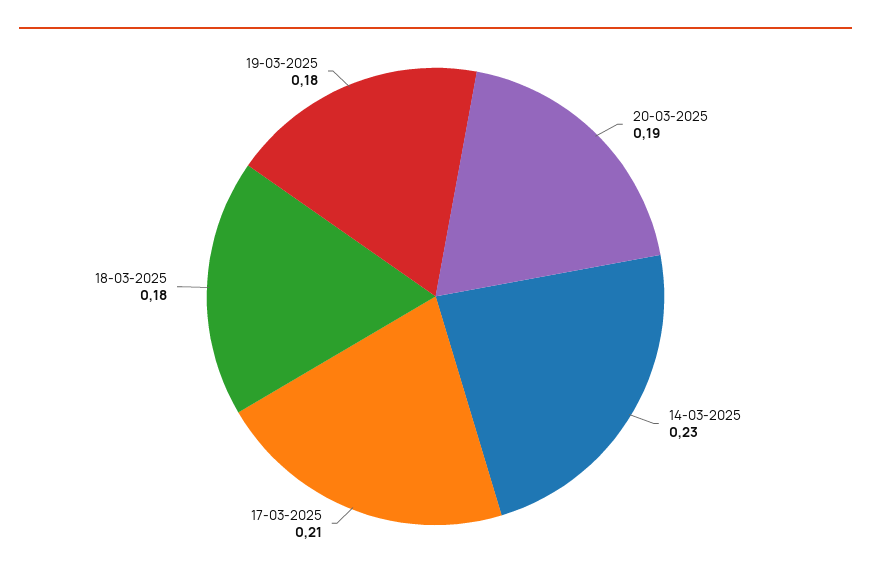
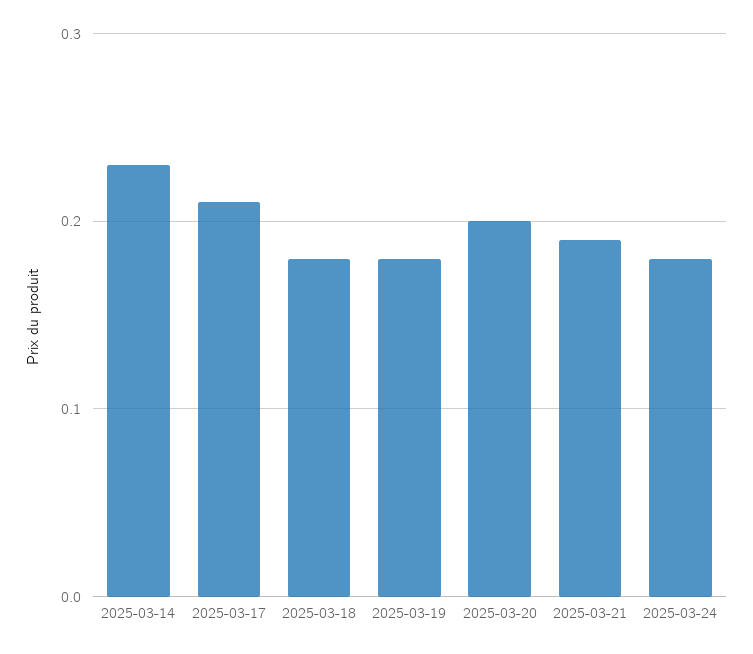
20-03-2025: 0.19 -> 0.2
2025-03-21: none -> 0.19
2025-03-24: none -> 0.18

